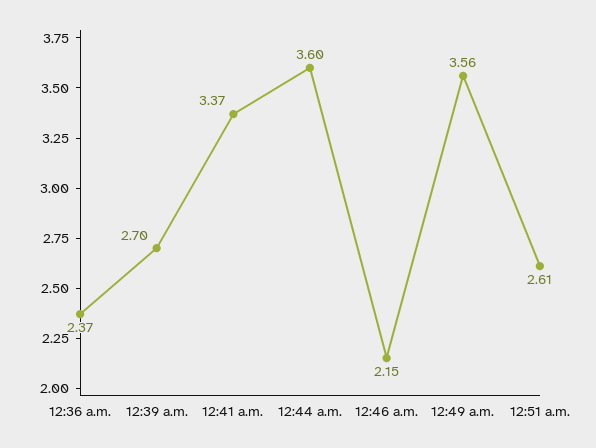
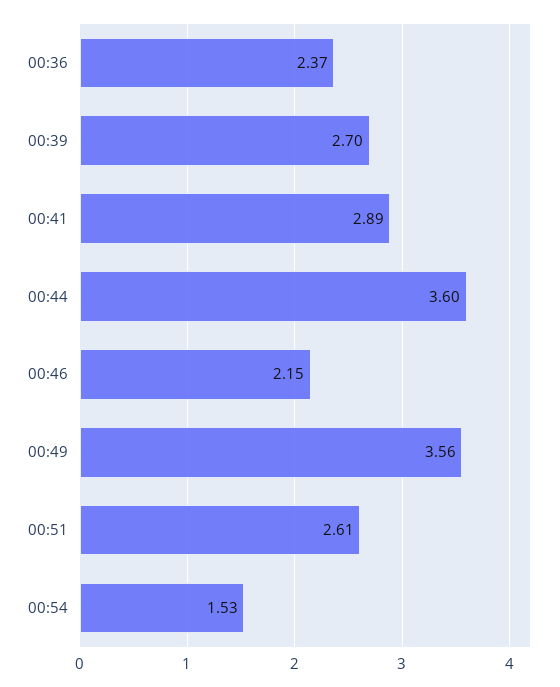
12:41 a.m.: 3.37 -> 2.89
00:54: none -> 1.53

